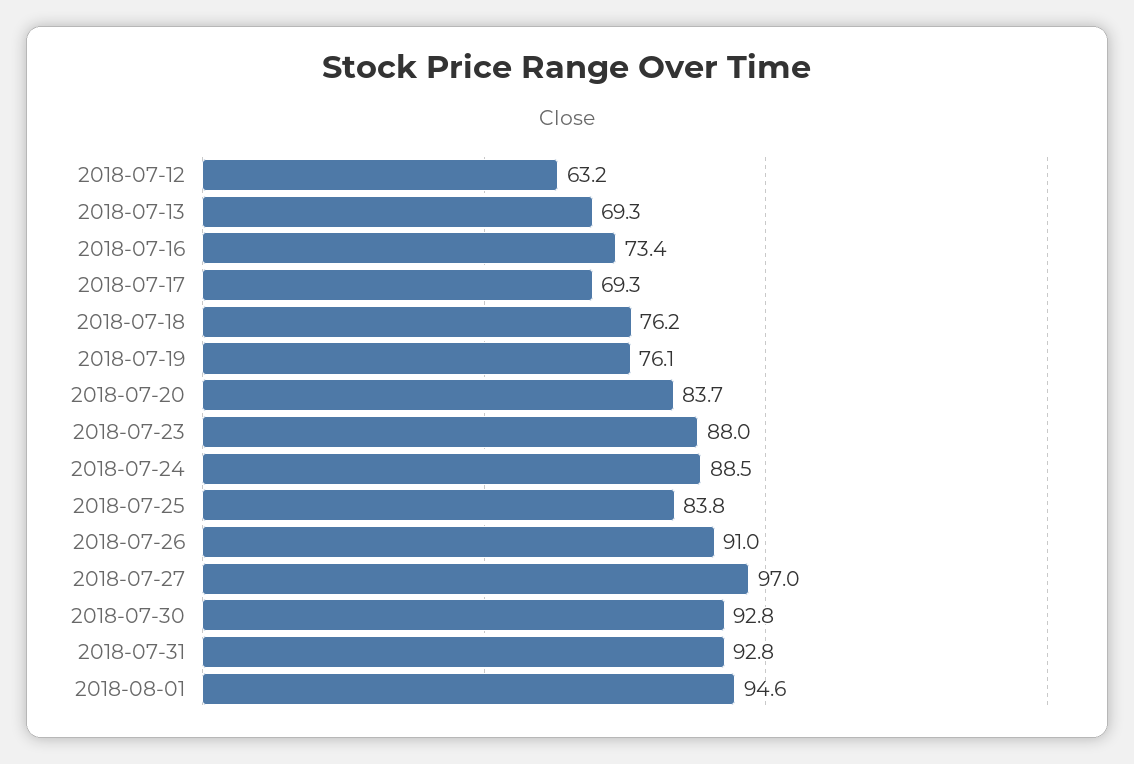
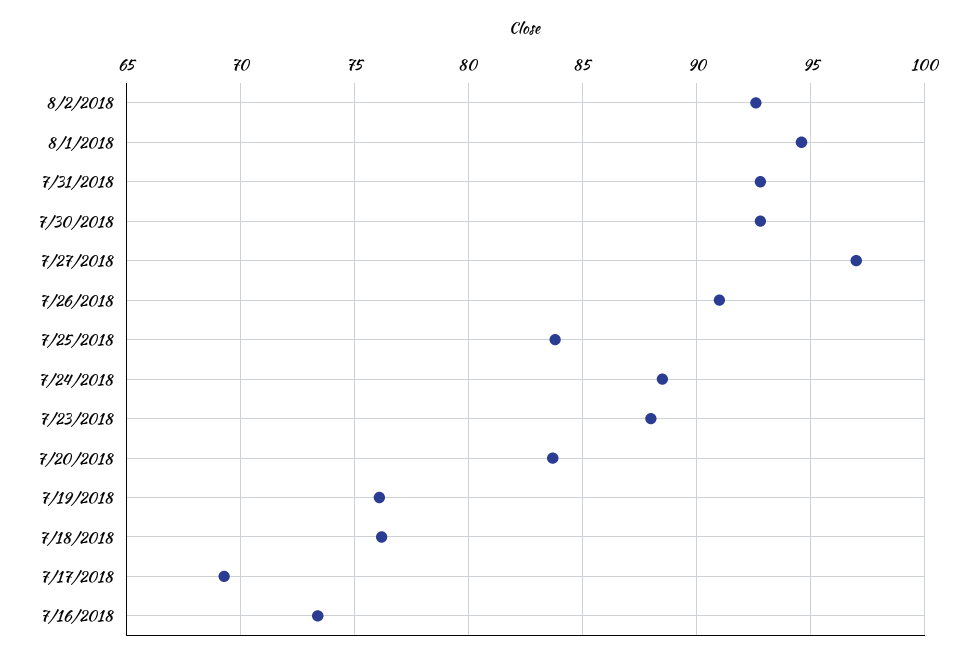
2018-07-12: 63.2 -> none
2018-07-13: 69.3 -> none
8/2/2018: none -> 92.5

